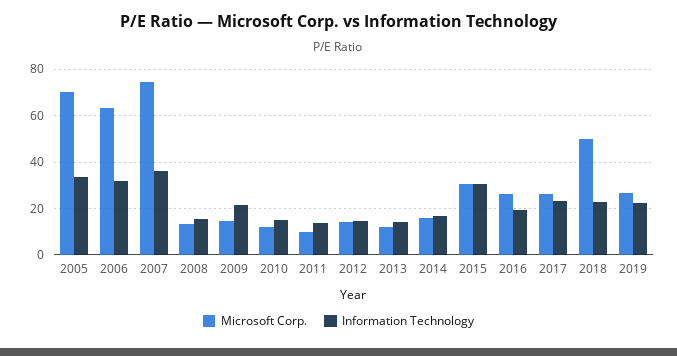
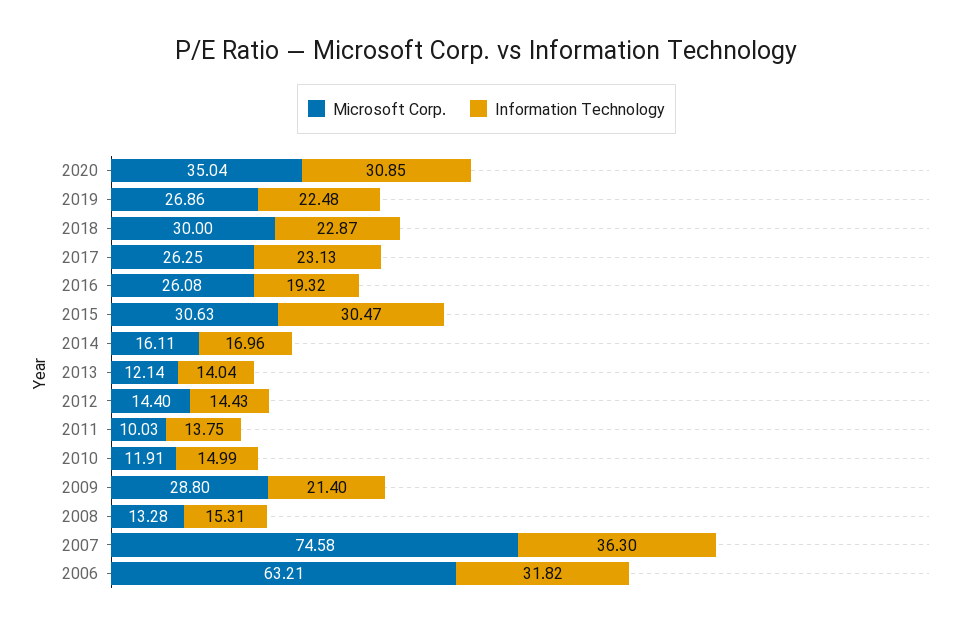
Microsoft Corp., 2005: 70 -> none
Information Technology, 2005: 35 -> none
Microsoft Corp., 2009: 15 -> 28.8
Microsoft Corp., 2018: 50 -> 30
Microsoft Corp., 2020: none -> 35.04
Information Technology, 2020: none -> 30.85

